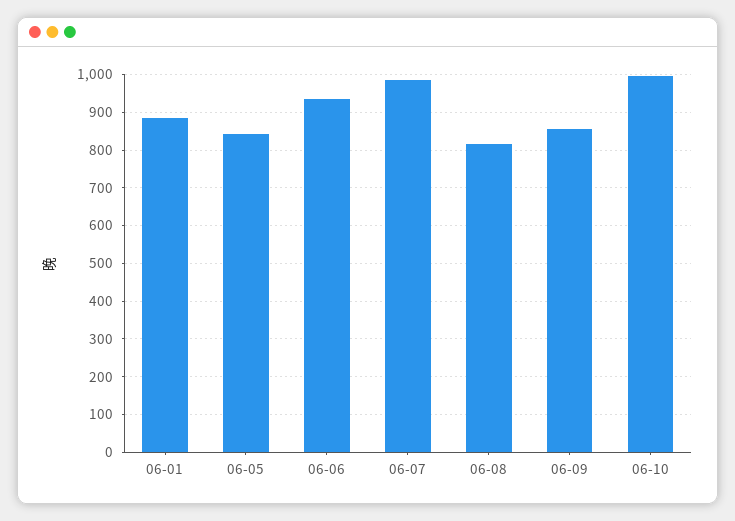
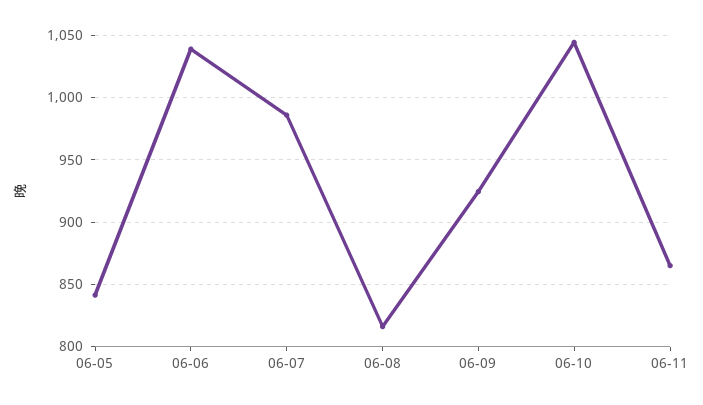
06-01: 880 -> none
06-06: 940 -> 1040
06-09: 860 -> 925
06-10: 1000 -> 1045
06-11: none -> 865

